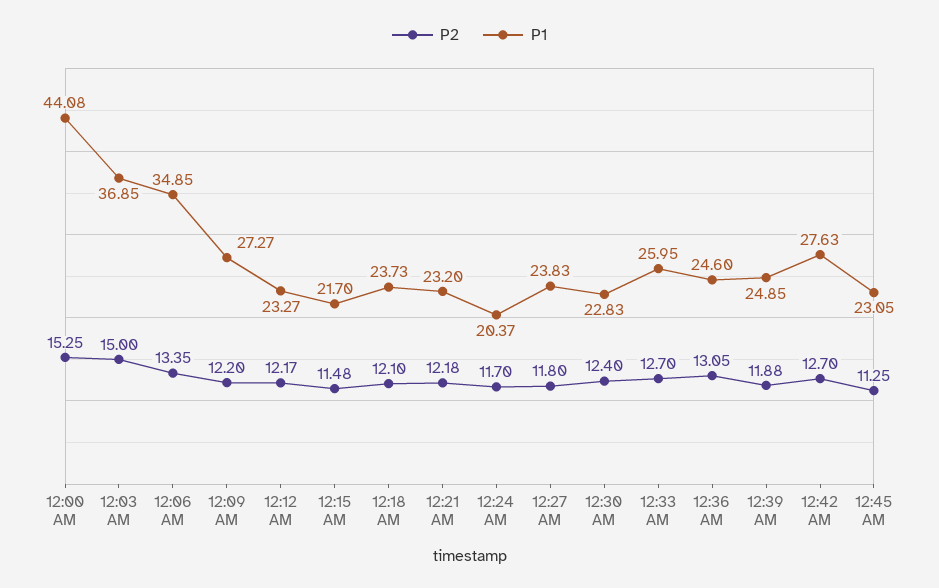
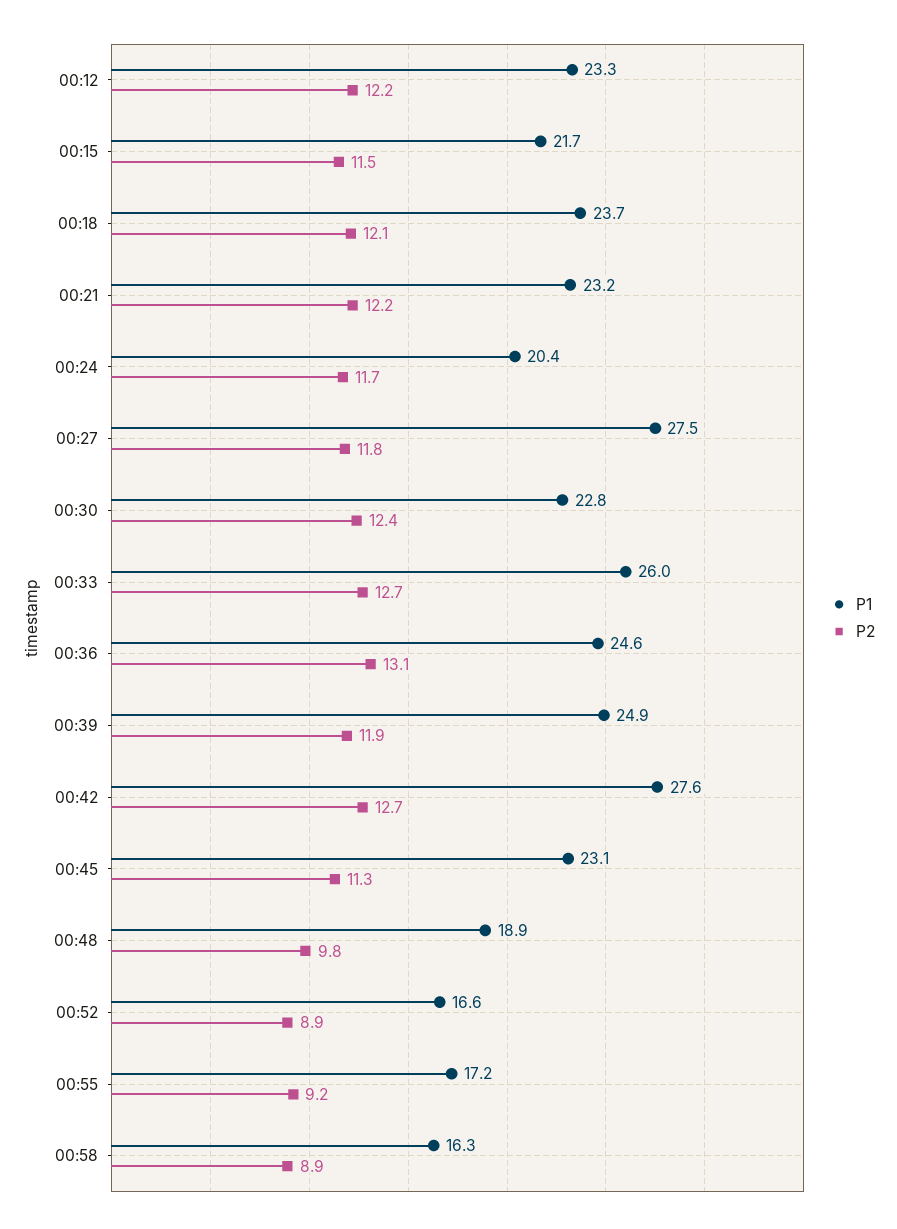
P2, 12:00 AM: 15.25 -> none
P1, 12:00 AM: 44.08 -> none
P2, 12:03 AM: 15 -> none
P1, 12:03 AM: 36.85 -> none
P2, 12:06 AM: 13.35 -> none
P1, 12:06 AM: 34.85 -> none
P2, 12:09 AM: 12.2 -> none
P1, 12:09 AM: 27.27 -> none
P1, 12:27 AM: 23.83 -> 27.5
P1, 00:48: none -> 18.9
P2, 00:48: none -> 9.8
P1, 00:52: none -> 16.6
P2, 00:52: none -> 8.9
P1, 00:55: none -> 17.2
P2, 00:55: none -> 9.2
P1, 00:58: none -> 16.3
P2, 00:58: none -> 8.9

